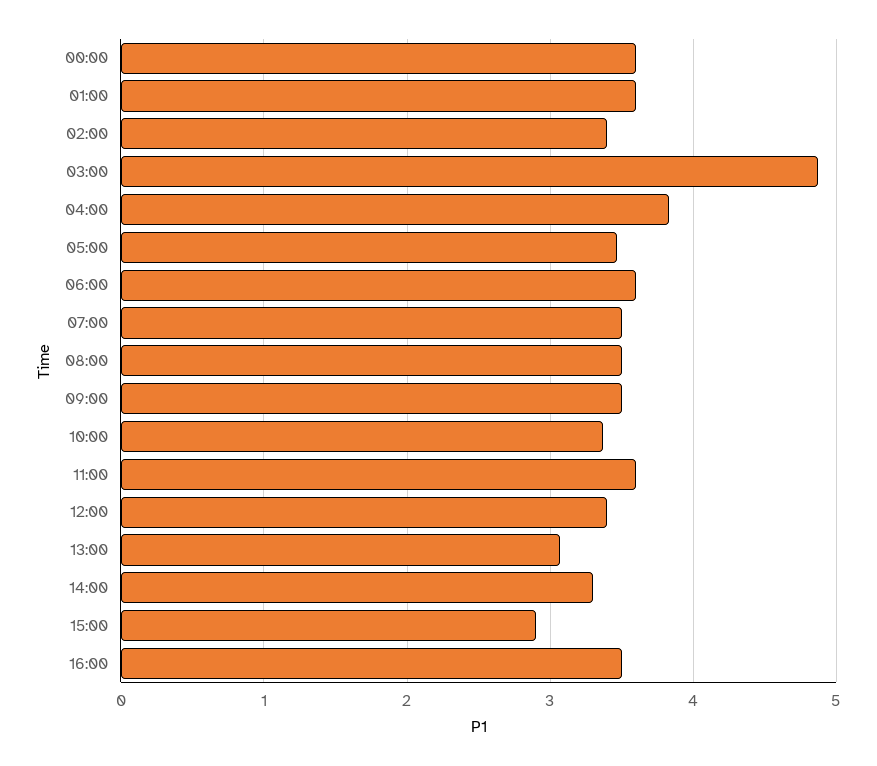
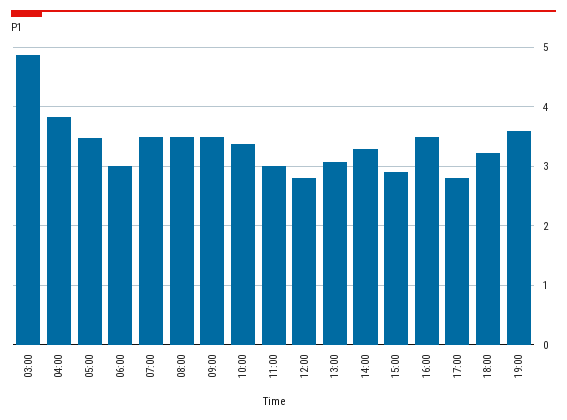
00:00: 3.6 -> none
01:00: 3.6 -> none
02:00: 3.4 -> none
06:00: 3.6 -> 3
11:00: 3.6 -> 3
12:00: 3.4 -> 2.8
17:00: none -> 2.8
18:00: none -> 3.2
19:00: none -> 3.6

